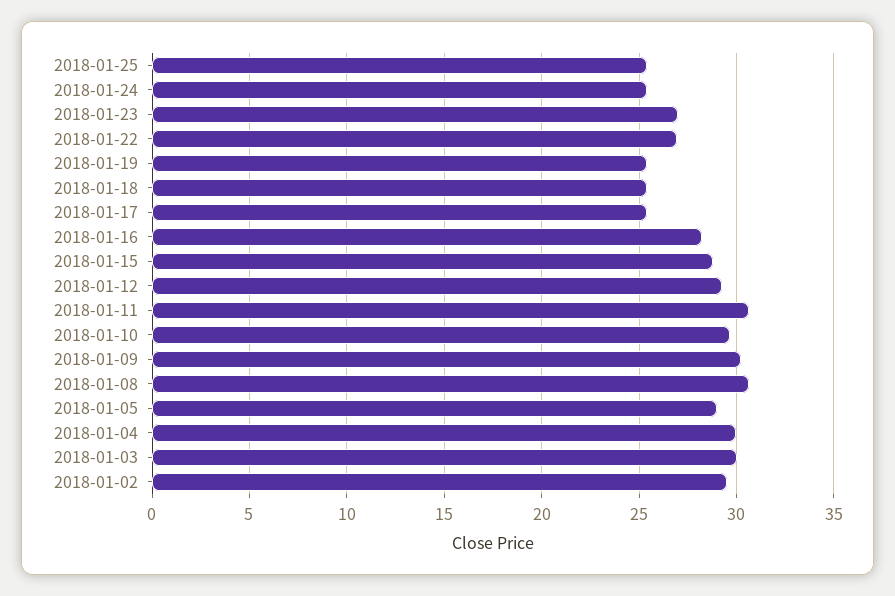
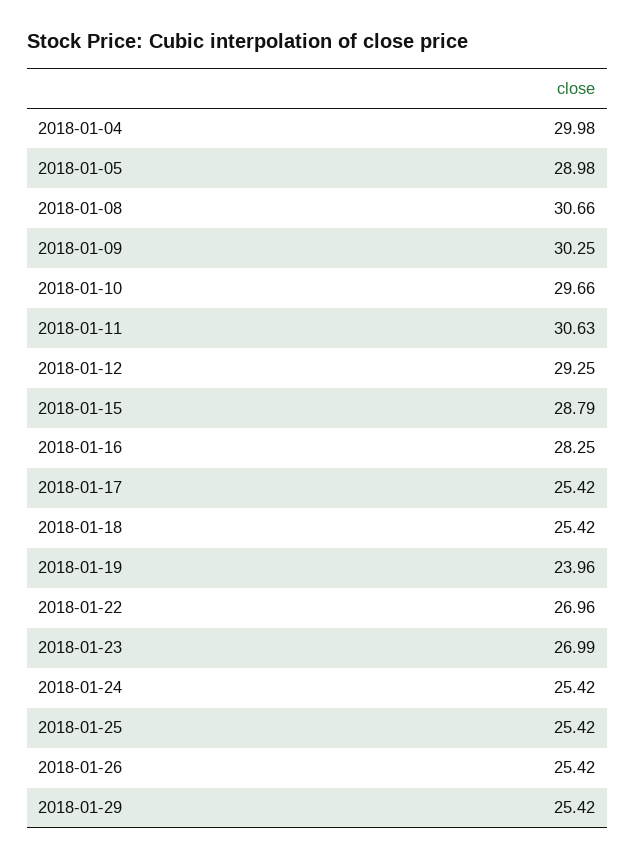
2018-01-19: 25.5 -> 23.96
2018-01-03: 30 -> none
2018-01-02: 29.5 -> none
2018-01-26: none -> 25.42
2018-01-29: none -> 25.42

